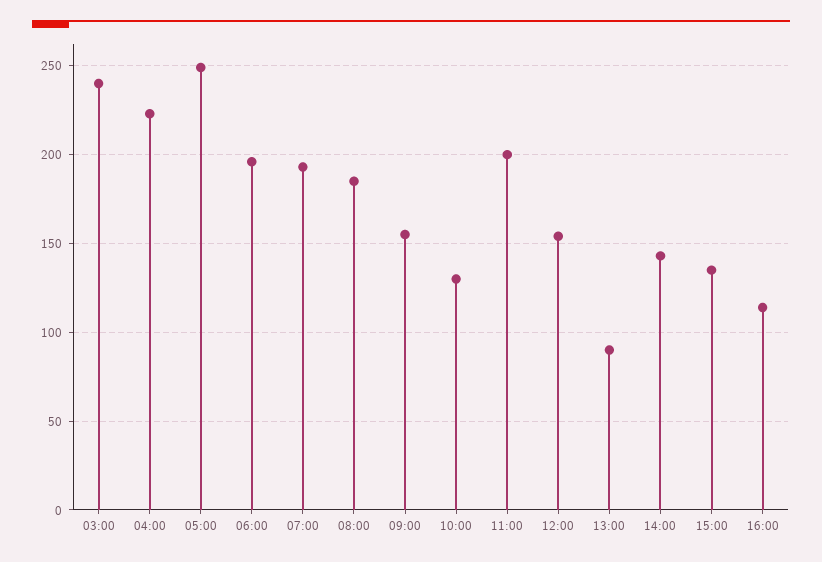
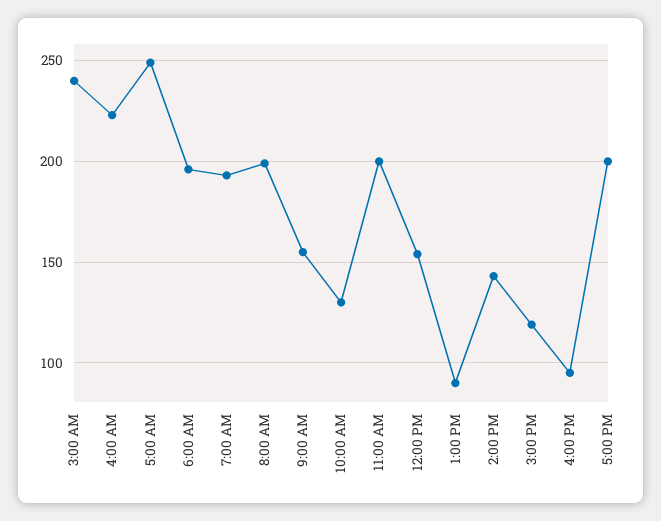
08:00: 185 -> 200
15:00: 135 -> 120
16:00: 115 -> 95
5:00 PM: none -> 200

